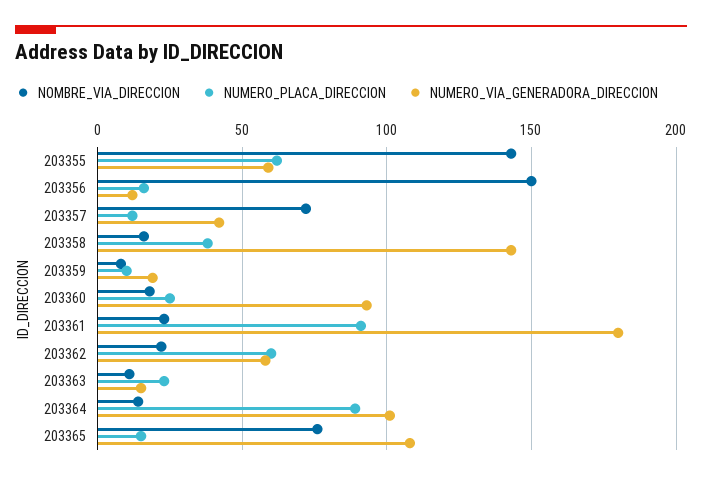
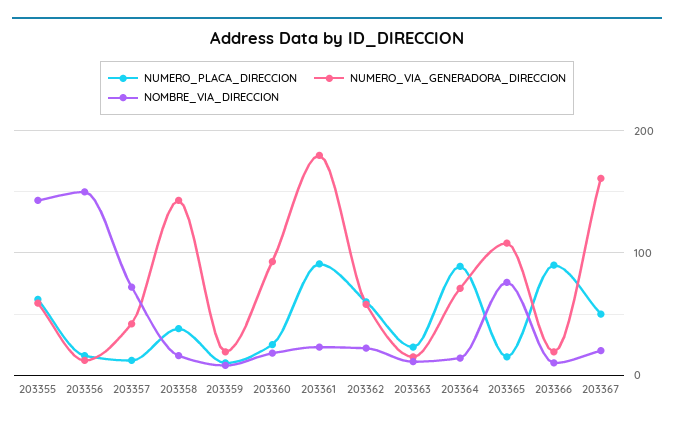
NUMERO_VIA_GENERADORA_DIRECCION, 203364: 100 -> 70
NUMERO_PLACA_DIRECCION, 203366: none -> 90
NUMERO_VIA_GENERADORA_DIRECCION, 203366: none -> 20
NOMBRE_VIA_DIRECCION, 203366: none -> 10
NUMERO_PLACA_DIRECCION, 203367: none -> 50
NUMERO_VIA_GENERADORA_DIRECCION, 203367: none -> 160
NOMBRE_VIA_DIRECCION, 203367: none -> 20

